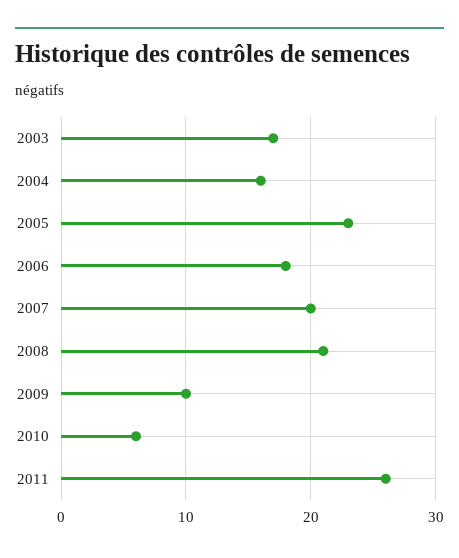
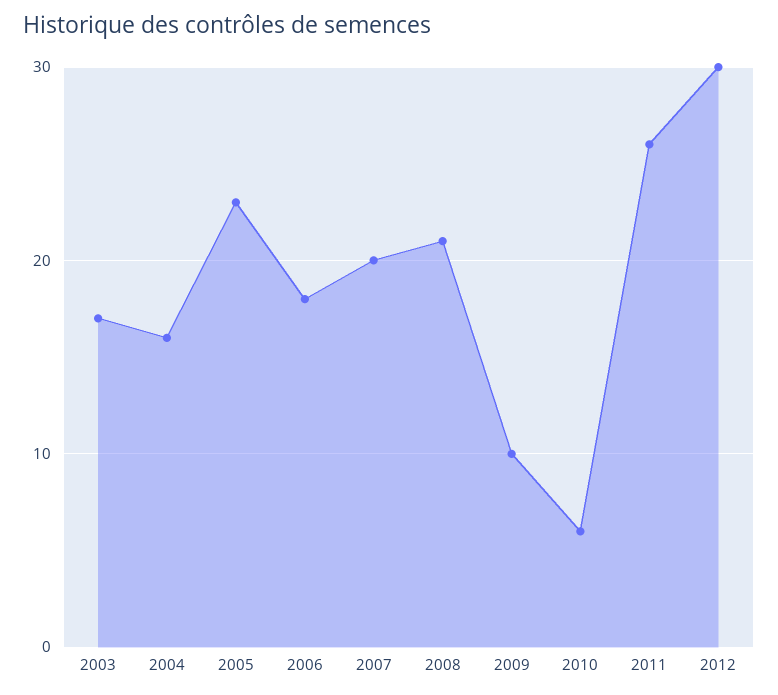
2012: none -> 30

